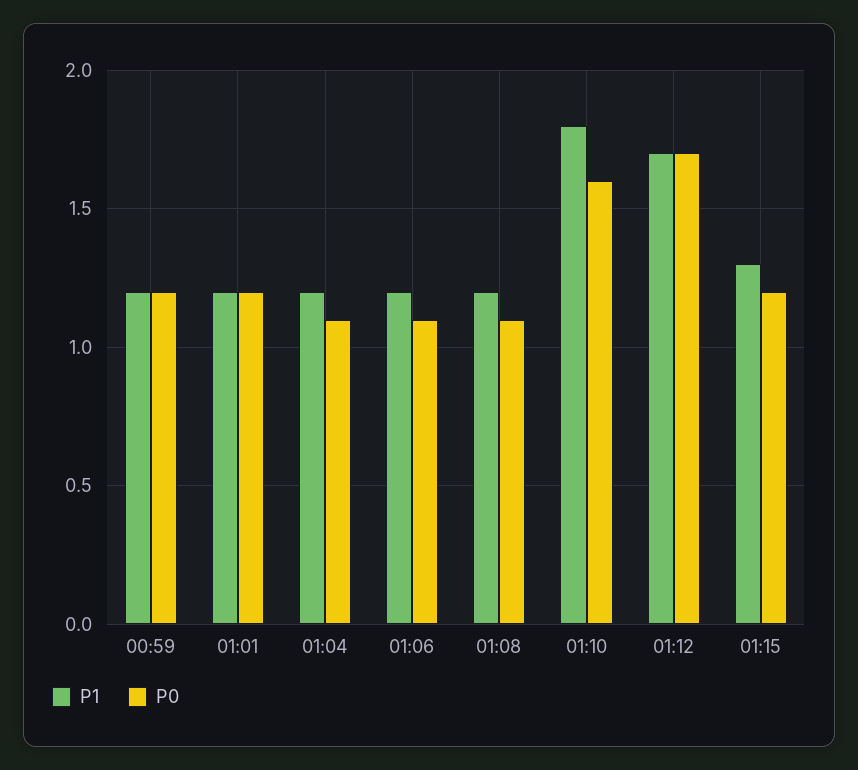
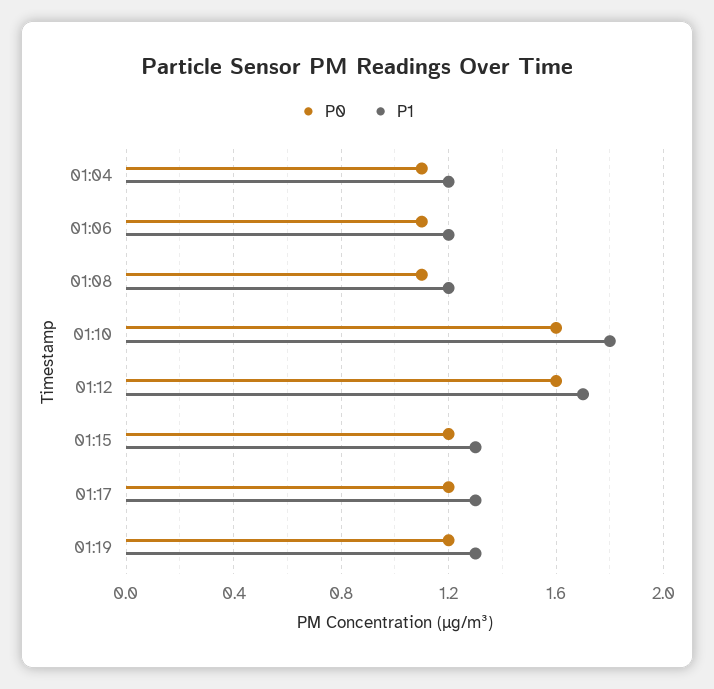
P1, 00:59: 1.2 -> none
P0, 00:59: 1.2 -> none
P1, 01:01: 1.2 -> none
P0, 01:01: 1.2 -> none
P0, 01:12: 1.7 -> 1.6
P0, 01:17: none -> 1.2
P1, 01:17: none -> 1.3
P0, 01:19: none -> 1.2
P1, 01:19: none -> 1.3

